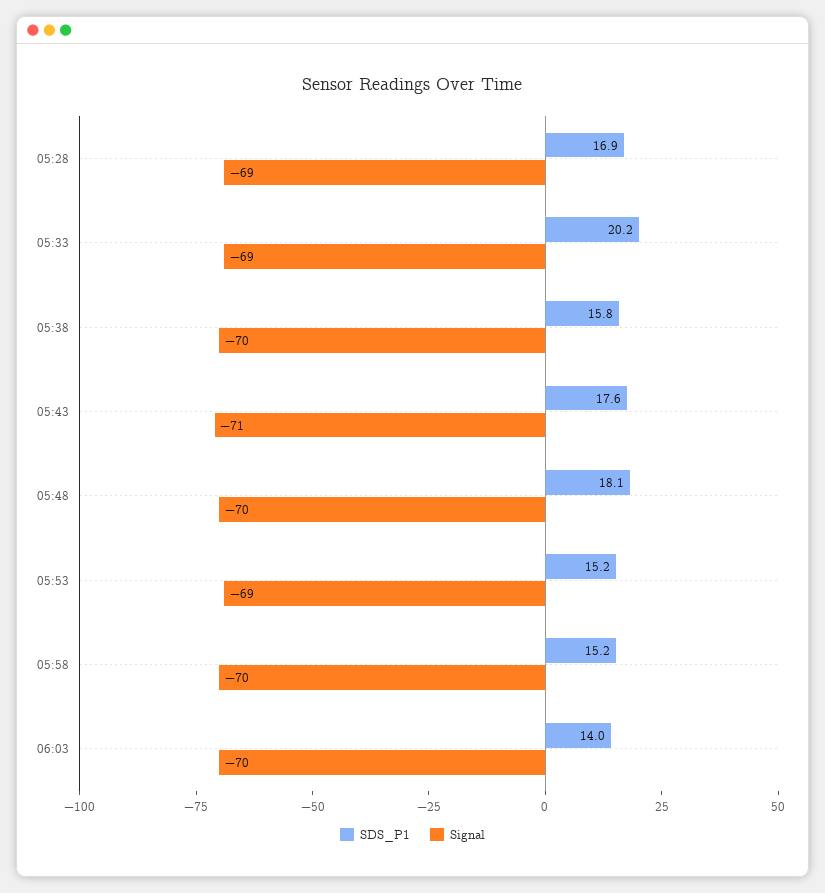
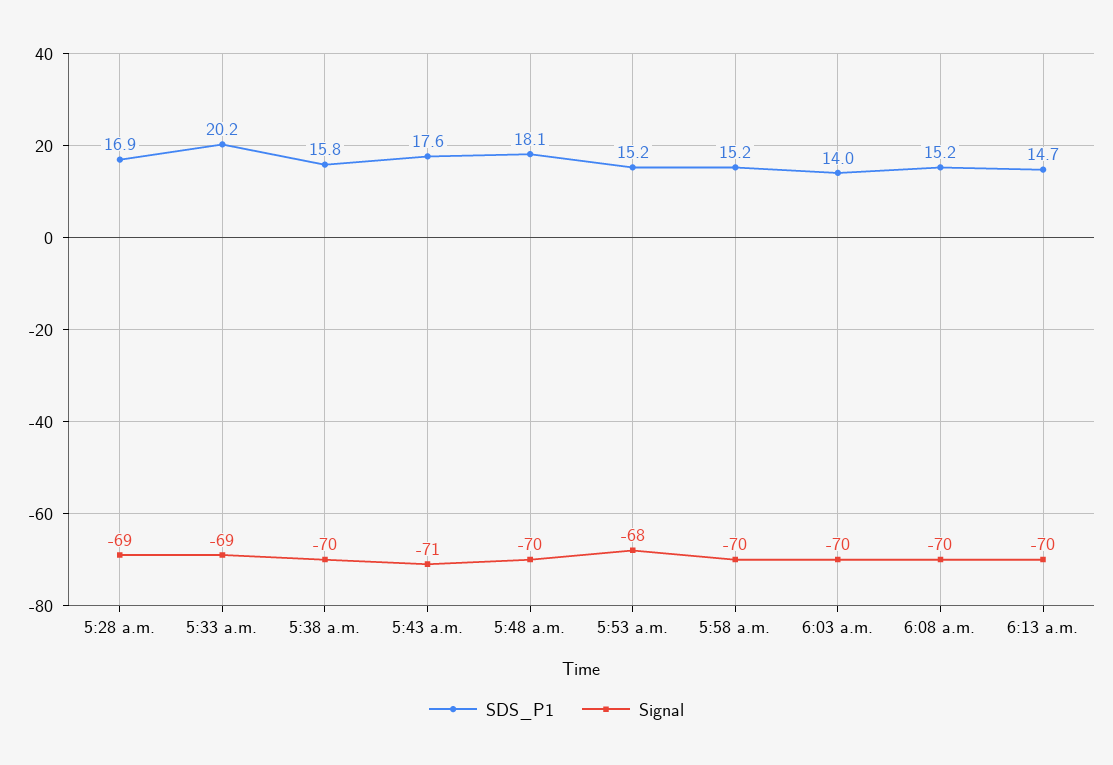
Signal, 05:53: -69 -> -68
SDS_P1, 6:08 a.m.: none -> 15.2
Signal, 6:08 a.m.: none -> -70
SDS_P1, 6:13 a.m.: none -> 14.7
Signal, 6:13 a.m.: none -> -70

